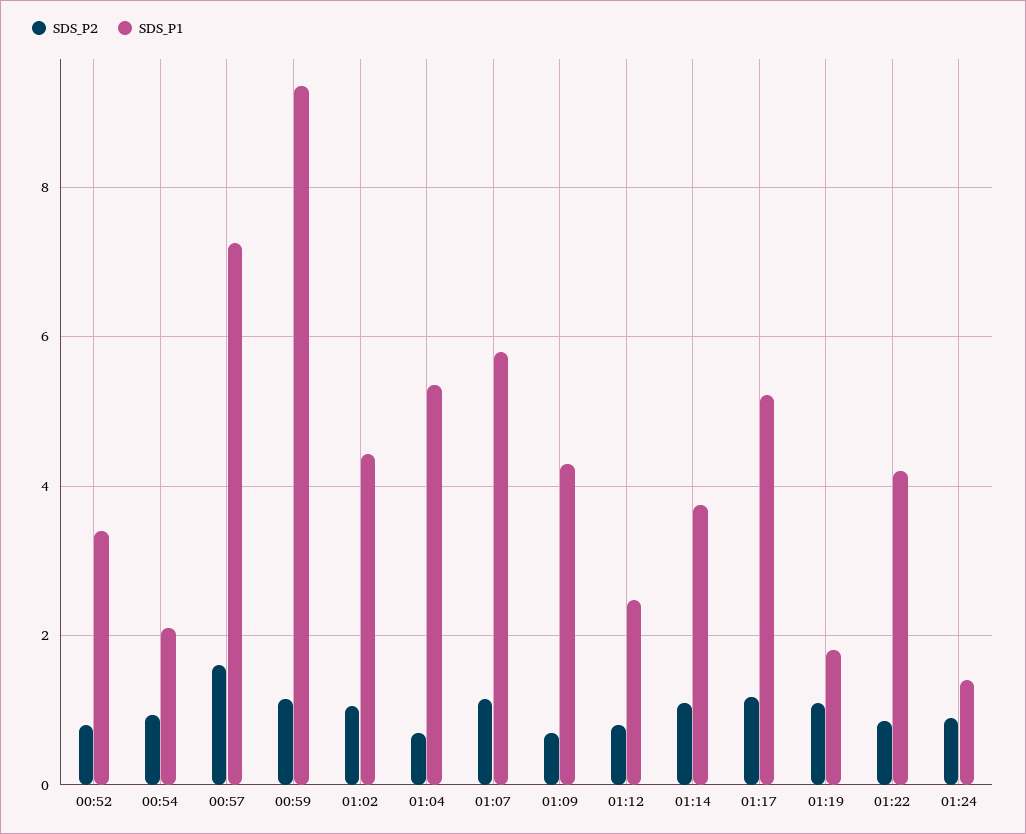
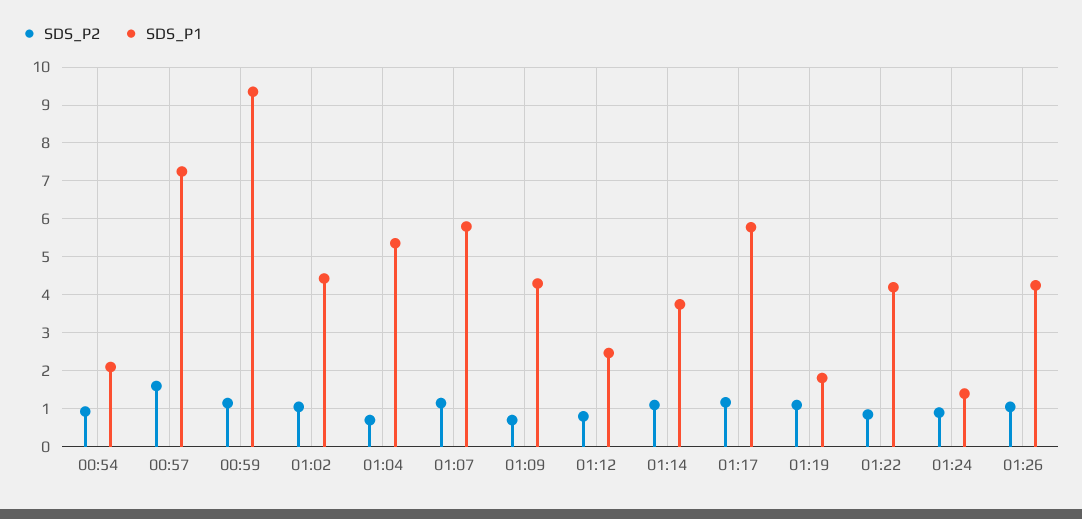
SDS_P2, 00:52: 0.8 -> none
SDS_P1, 00:52: 3.4 -> none
SDS_P1, 01:17: 5.2 -> 5.8
SDS_P2, 01:26: none -> 1
SDS_P1, 01:26: none -> 4.2

